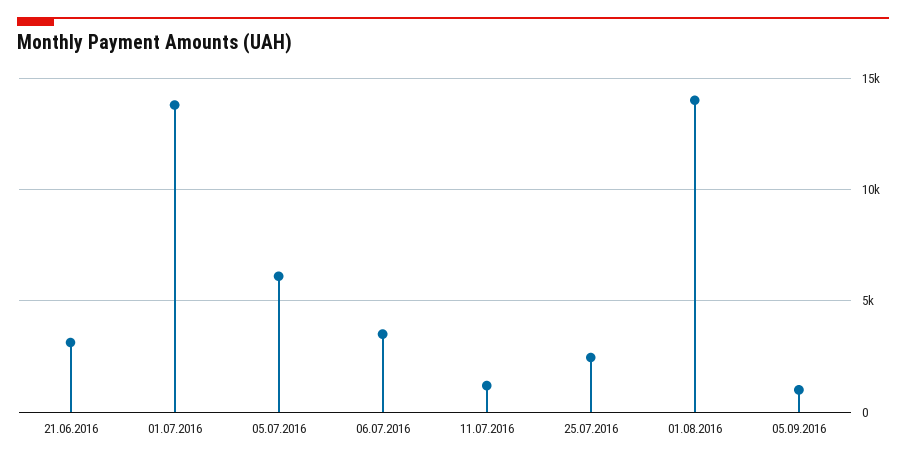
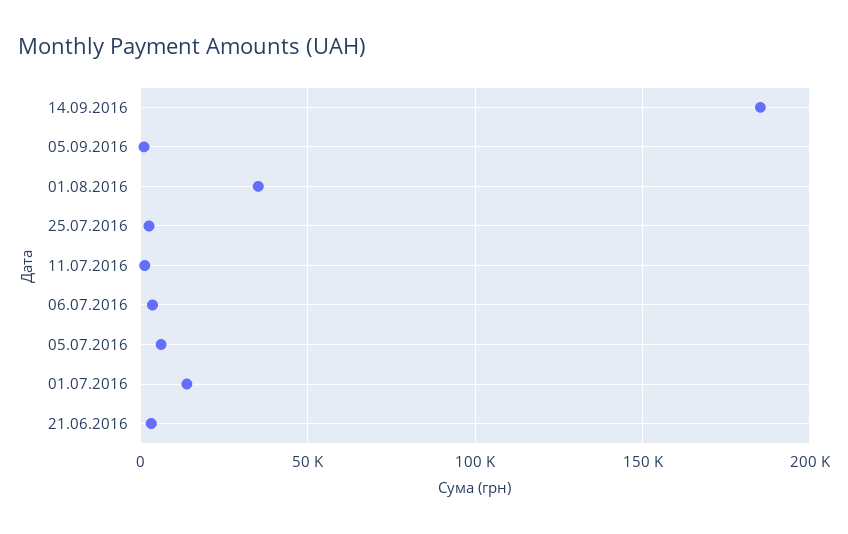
01.08.2016: 14000 -> 35000
14.09.2016: none -> 185000

